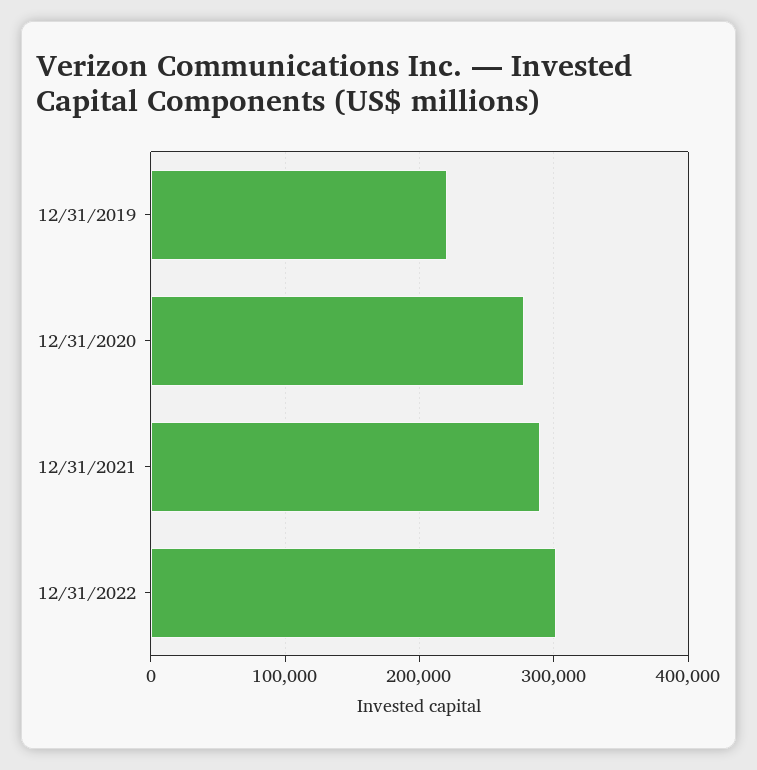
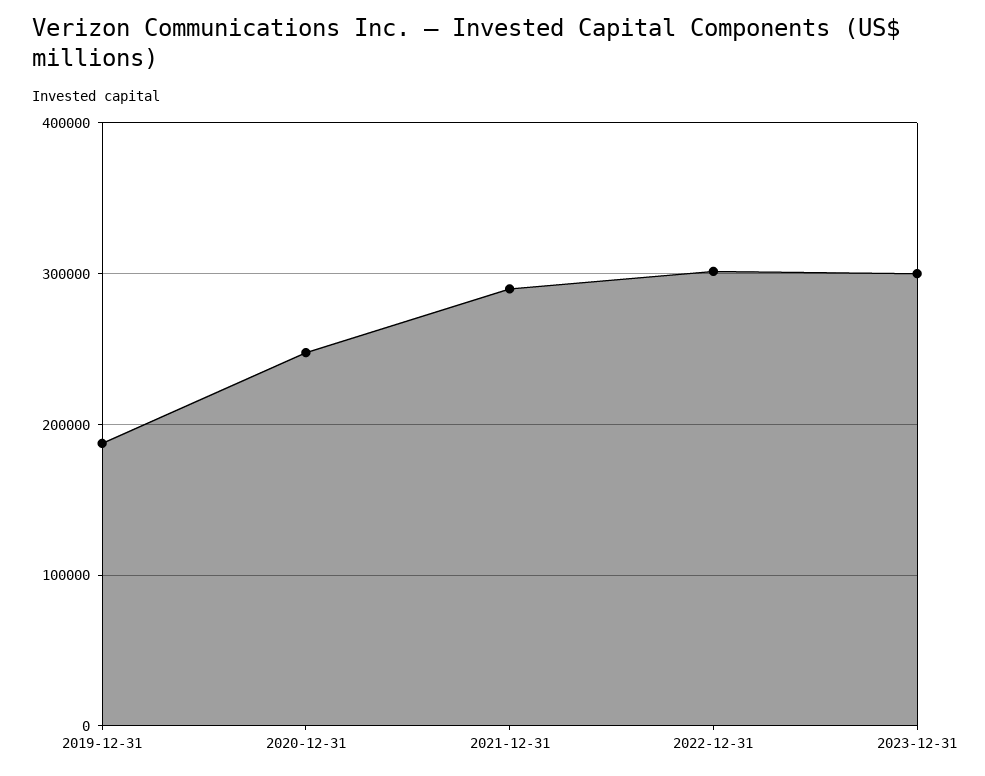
12/31/2019: 220000 -> 190000
12/31/2020: 280000 -> 250000
2023-12-31: none -> 300000

